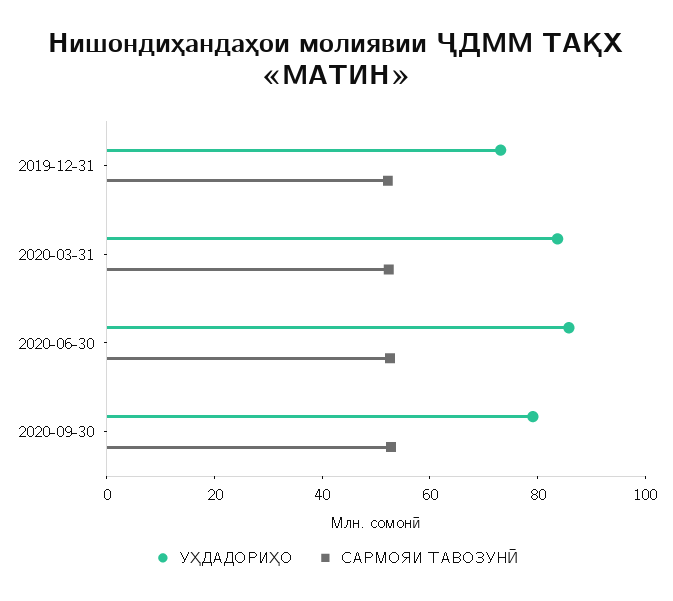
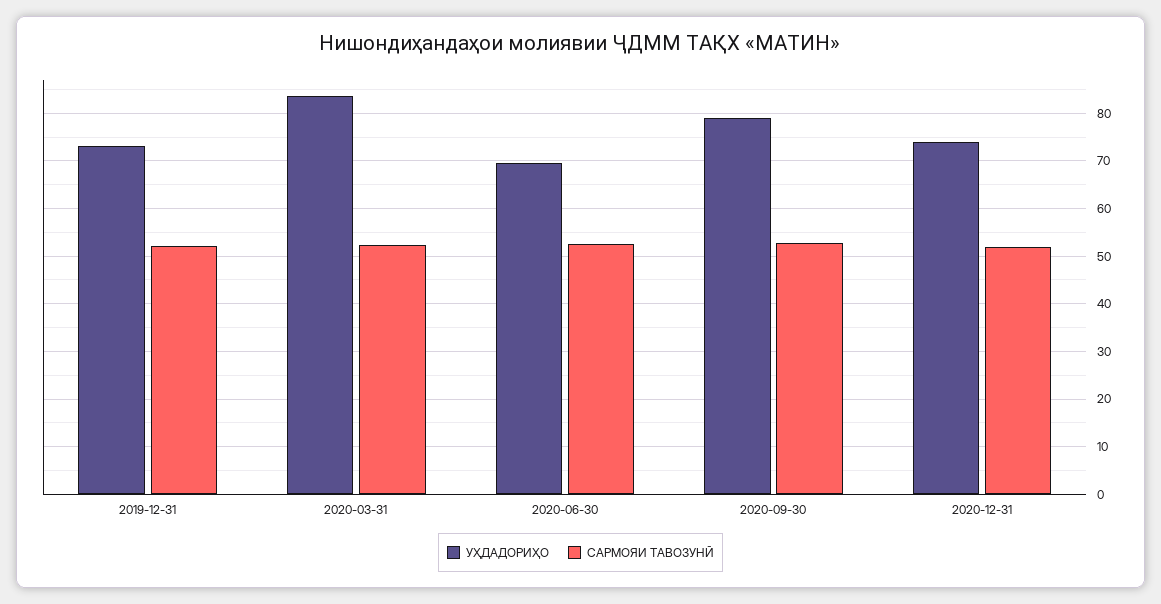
УҲДАДОРИҲО, 2020-06-30: 85 -> 70
УҲДАДОРИҲО, 2020-12-31: none -> 74
САРМОЯИ ТАВОЗУНӢ, 2020-12-31: none -> 52

